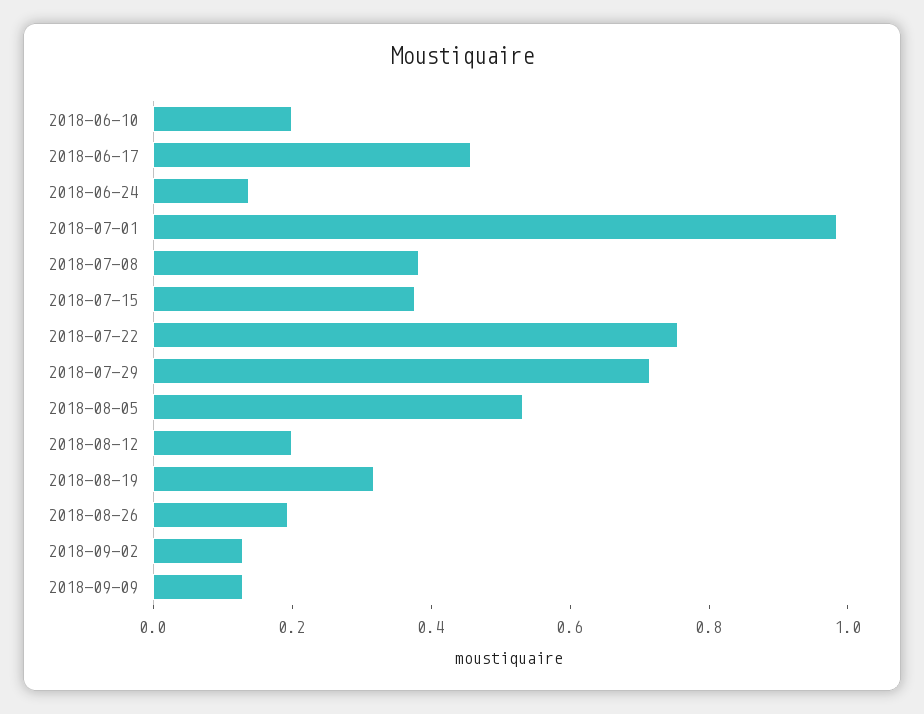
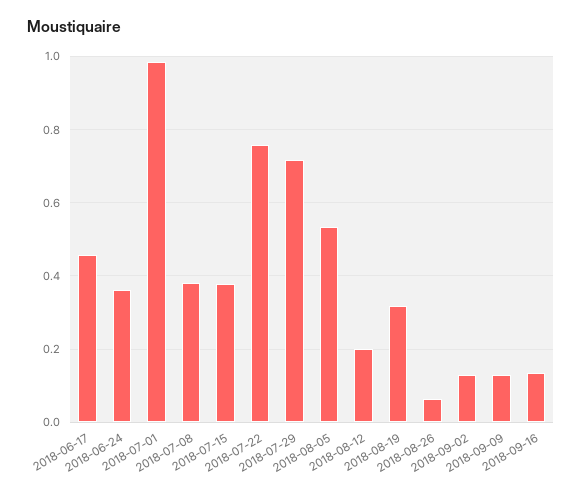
2018-06-10: 0.2 -> none
2018-06-24: 0.15 -> 0.36
2018-08-26: 0.2 -> 0.06
2018-09-16: none -> 0.14

